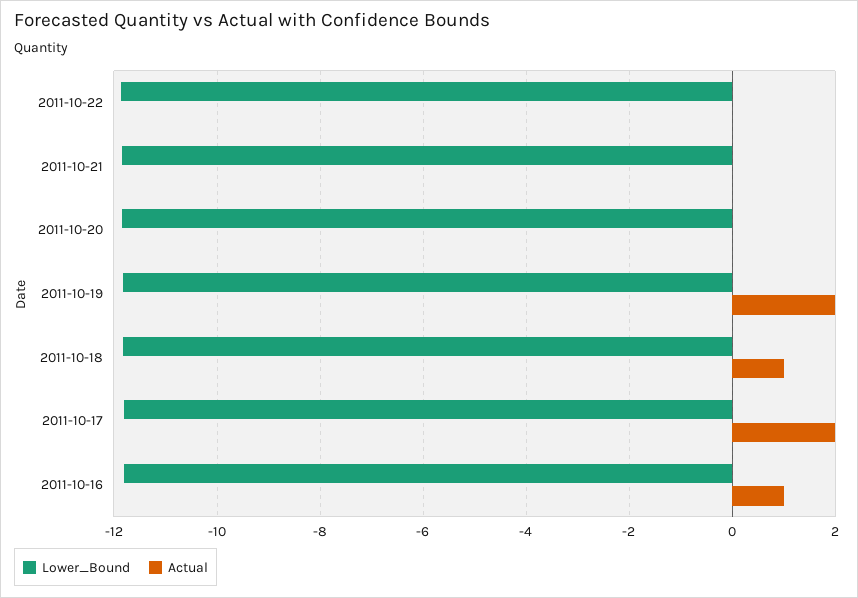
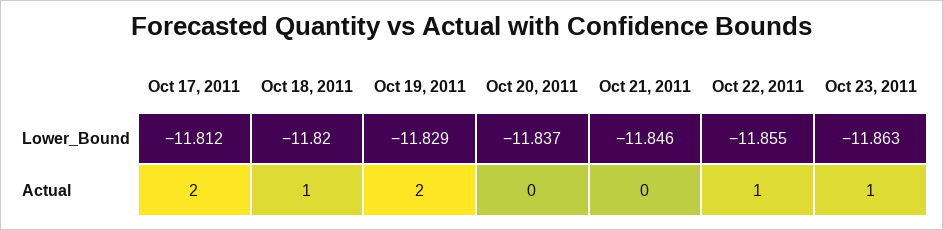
Actual, 2011-10-22: 0 -> 1
Lower_Bound, 2011-10-16: -11.8 -> none
Actual, 2011-10-16: 1 -> none
Lower_Bound, Oct 23, 2011: none -> -11.863
Actual, Oct 23, 2011: none -> 1

